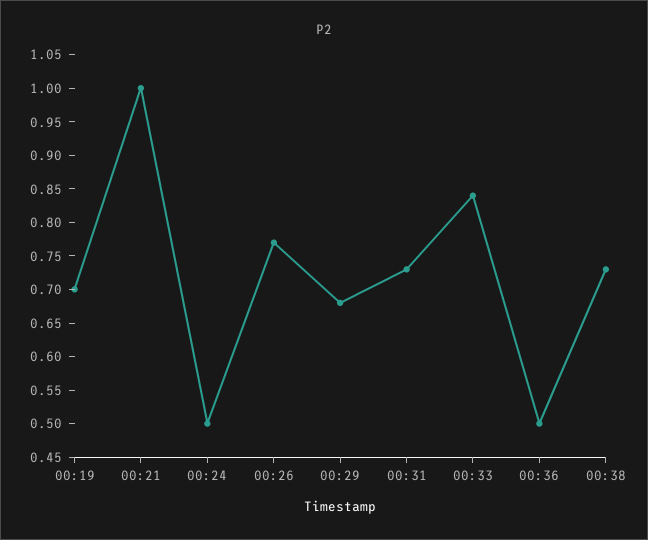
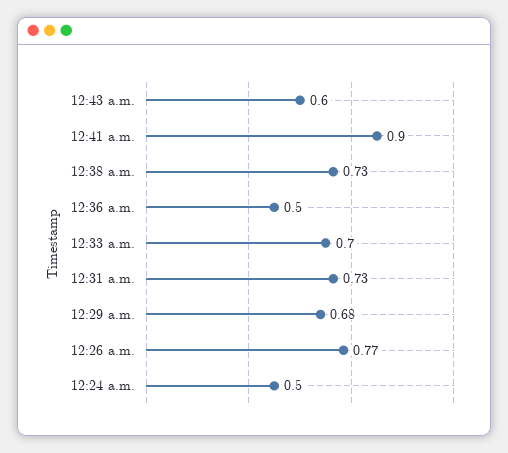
00:19: 0.7 -> none
00:21: 1 -> none
00:33: 0.85 -> 0.7
12:43 a.m.: none -> 0.6
12:41 a.m.: none -> 0.9

